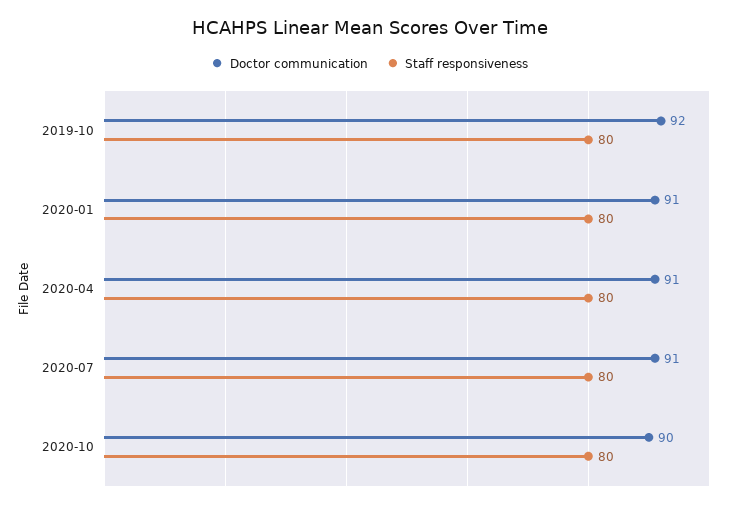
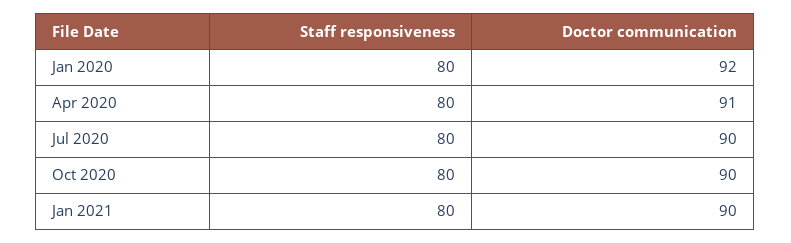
Doctor communication, 2019-10: 92 -> none
Staff responsiveness, 2019-10: 80 -> none
Doctor communication, 2020-01: 91 -> 92
Doctor communication, 2020-07: 91 -> 90
Staff responsiveness, Jan 2021: none -> 80
Doctor communication, Jan 2021: none -> 90

